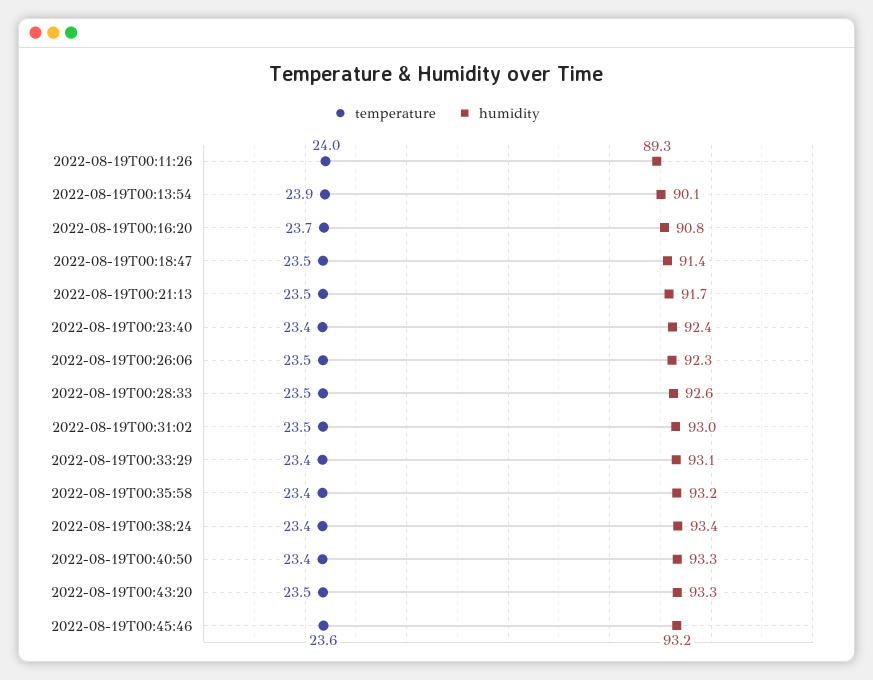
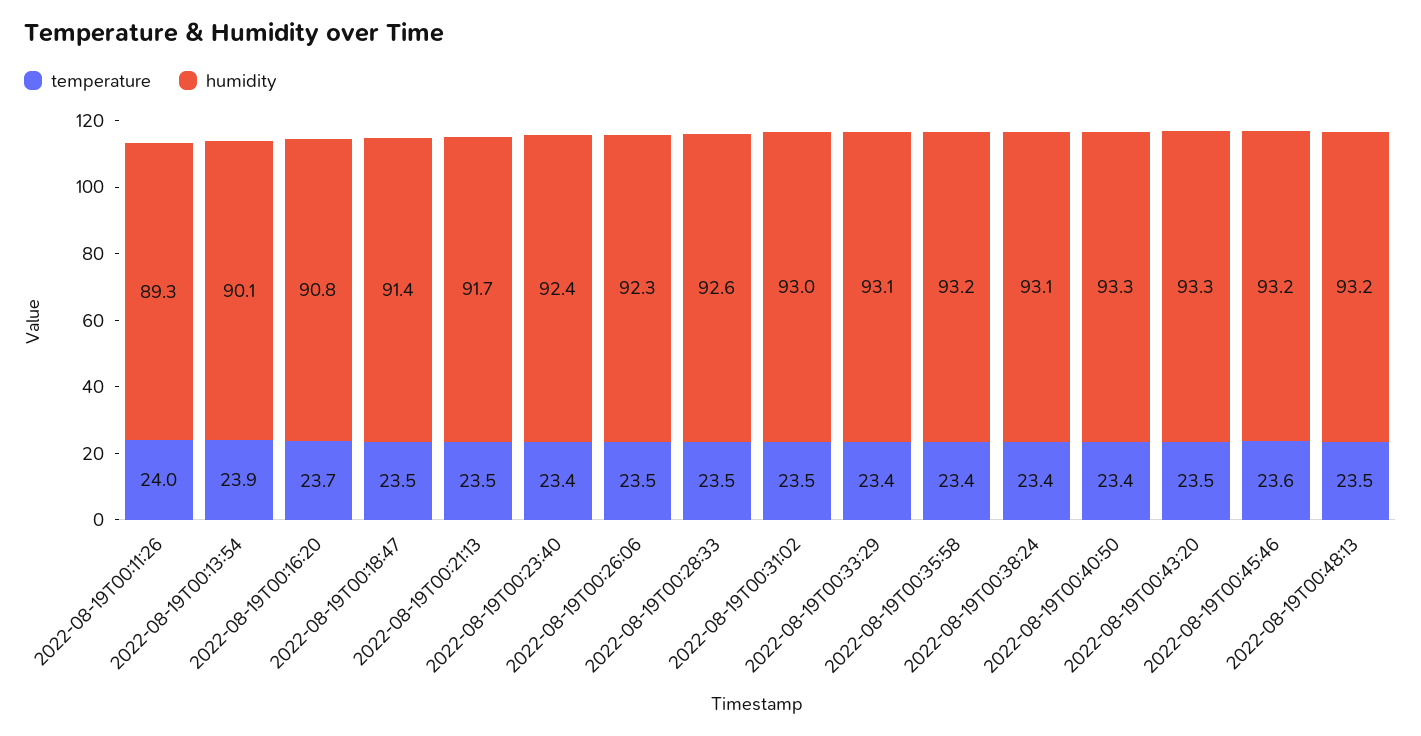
humidity, 2022-08-19T00:38:24: 93.4 -> 93.1
temperature, 2022-08-19T00:48:13: none -> 23.5
humidity, 2022-08-19T00:48:13: none -> 93.2

